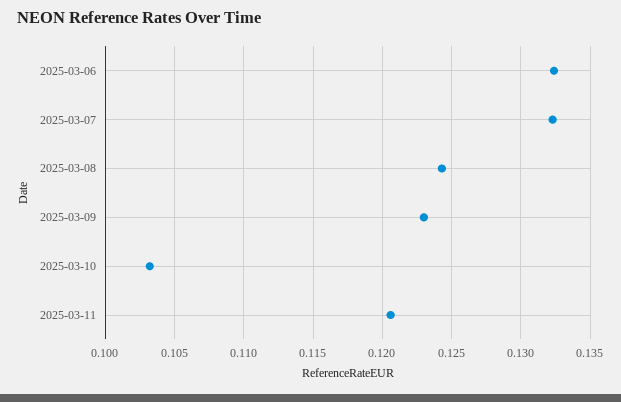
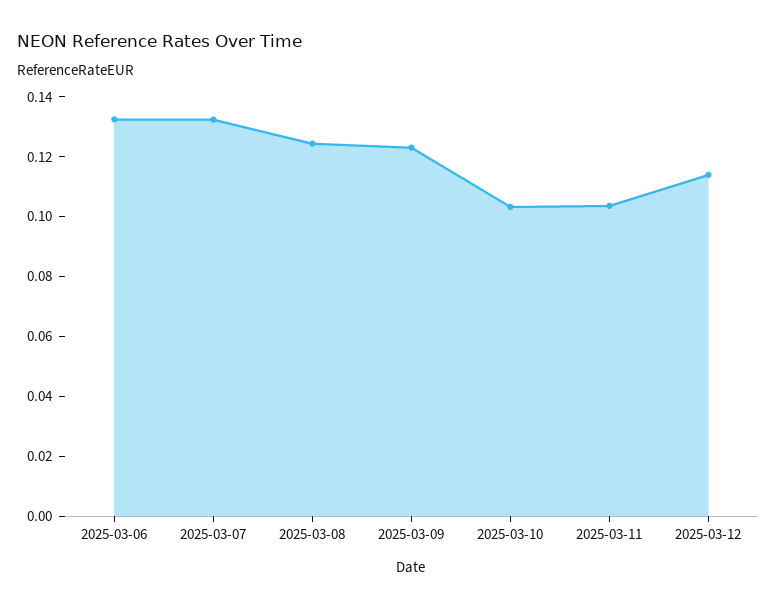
2025-03-11: 0.1205 -> 0.105
2025-03-12: none -> 0.115

